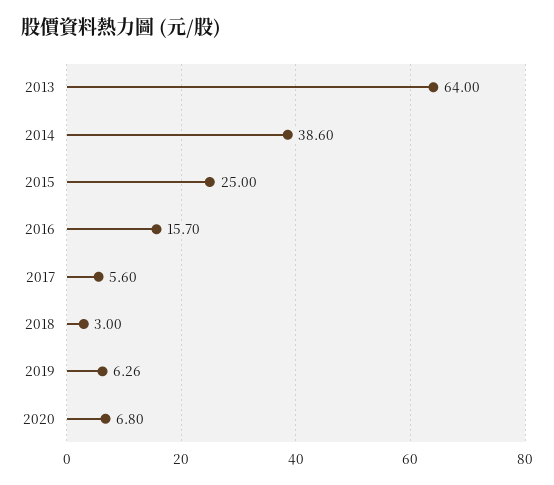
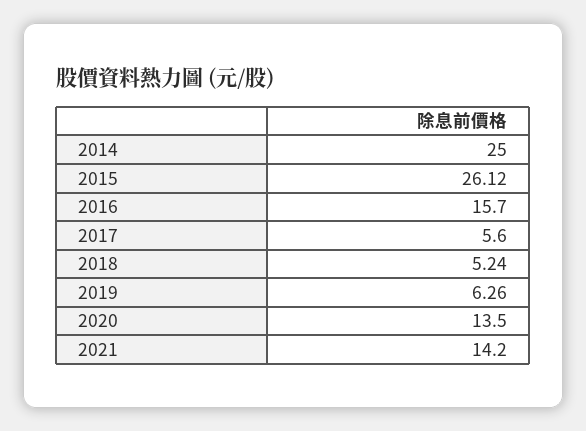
2013: 64 -> none
2014: 38.6 -> 25
2015: 25 -> 26.12
2018: 3 -> 5.24
2020: 6.8 -> 13.5
2021: none -> 14.2

